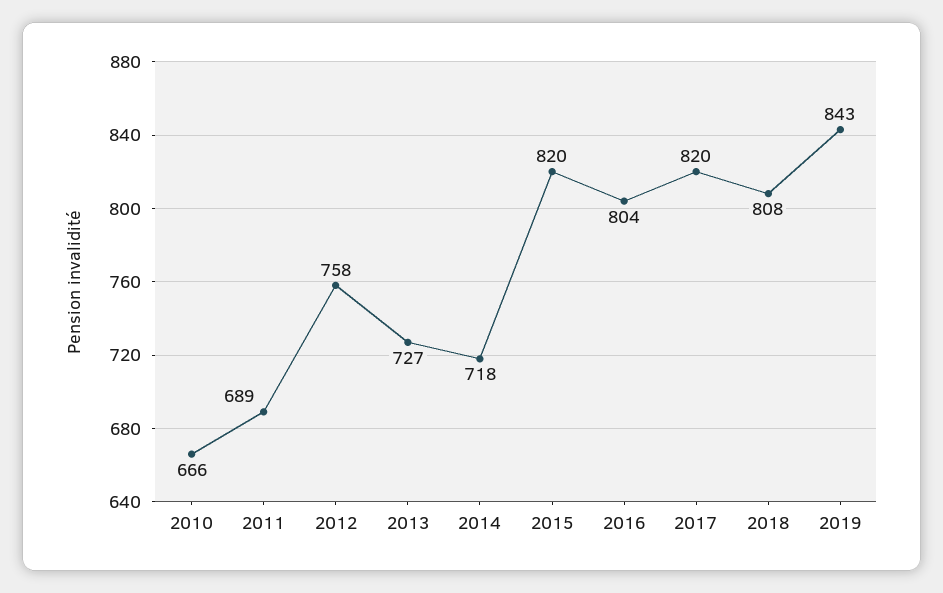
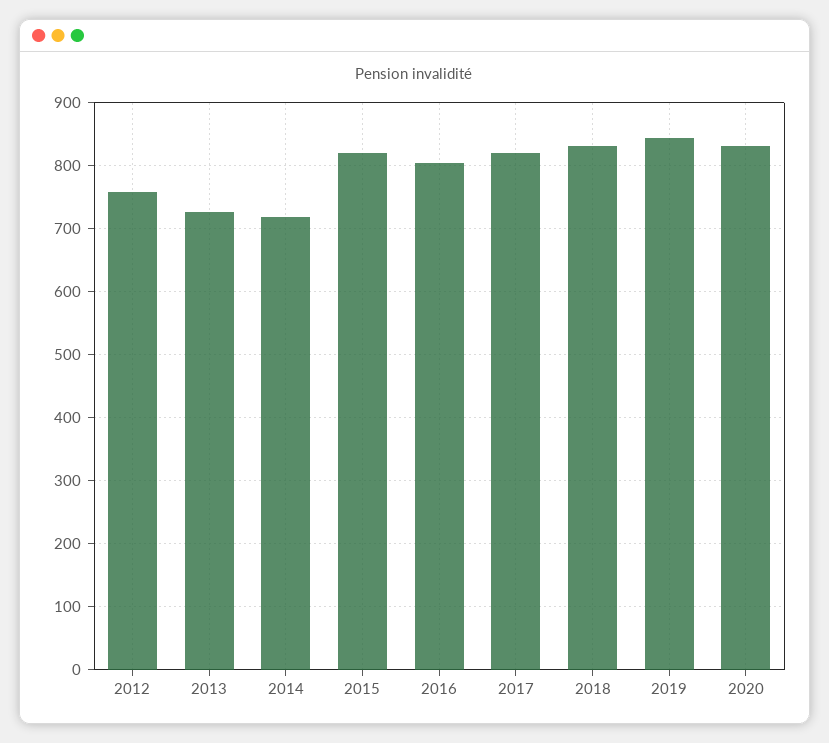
2010: 666 -> none
2011: 689 -> none
2018: 808 -> 830
2020: none -> 830

